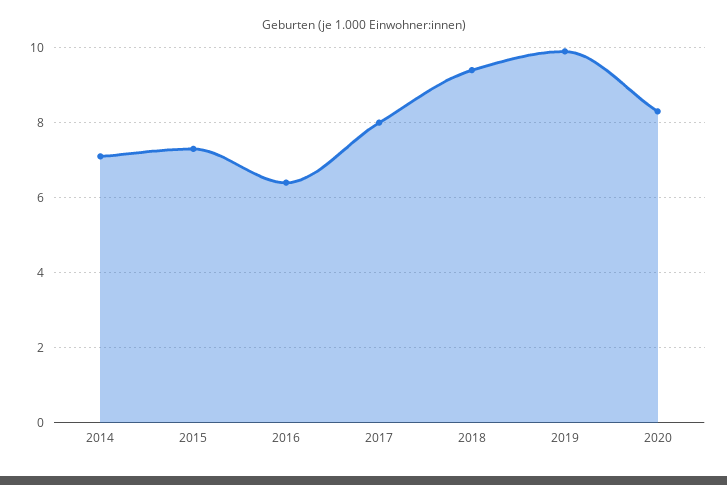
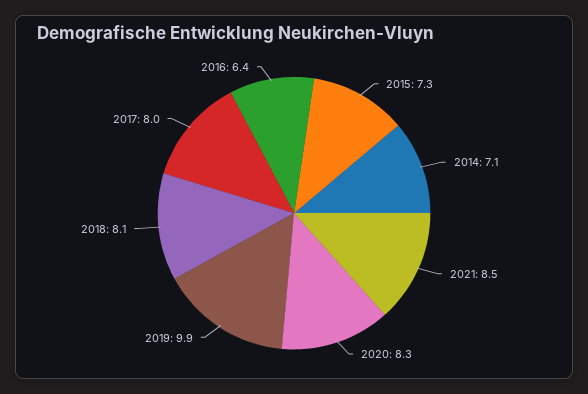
2018: 9.5 -> 8.1
2021: none -> 8.5

